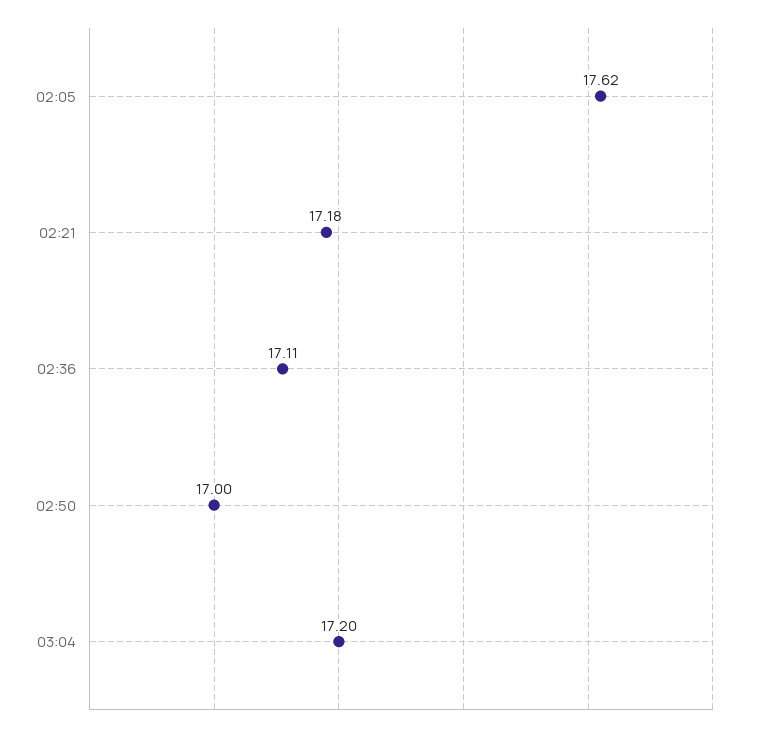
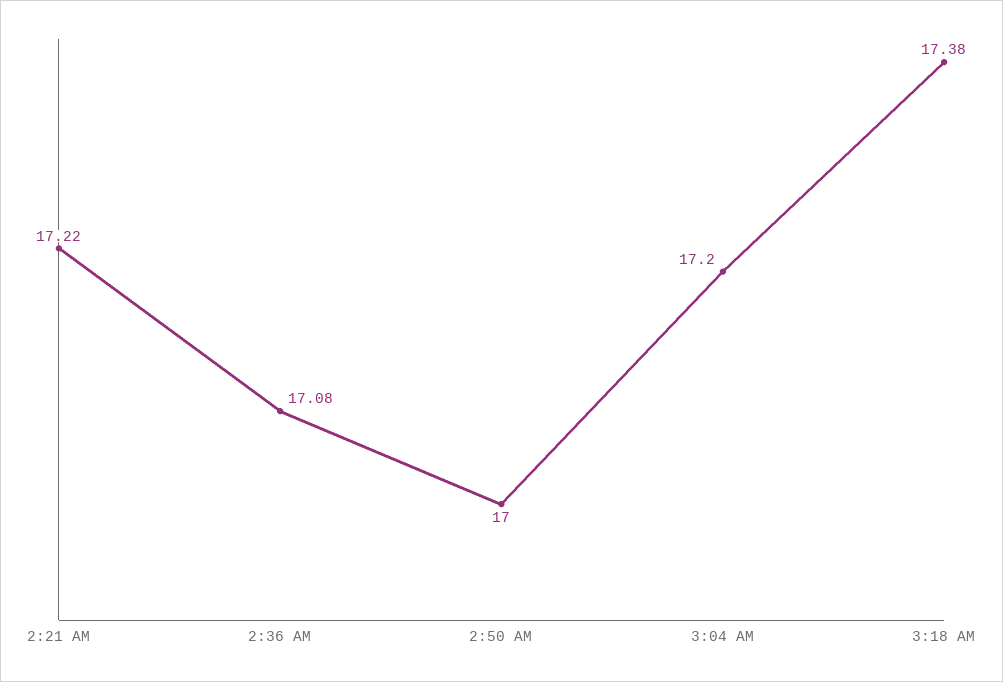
02:05: 17.62 -> none
02:21: 17.18 -> 17.22
02:36: 17.11 -> 17.08
3:18 AM: none -> 17.38

